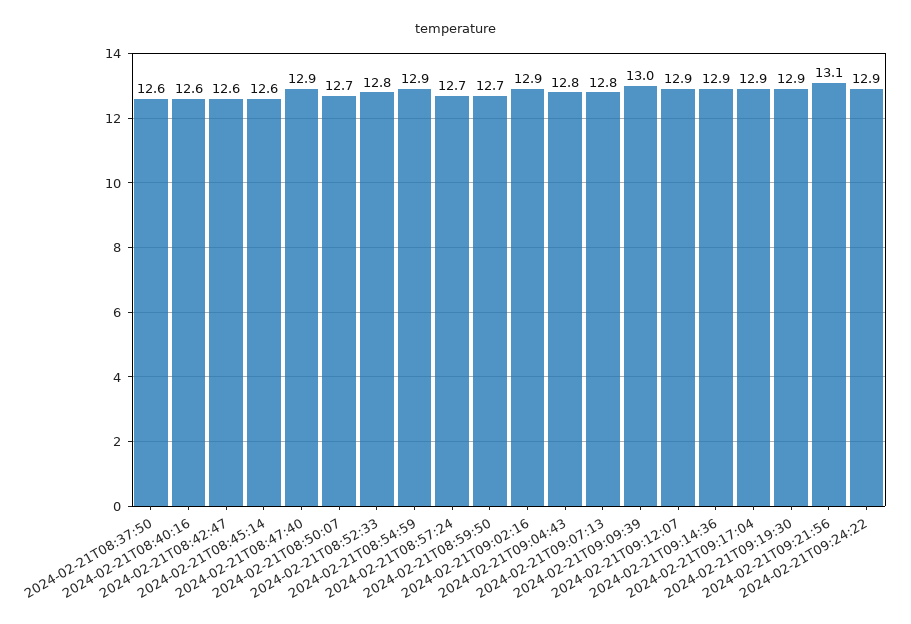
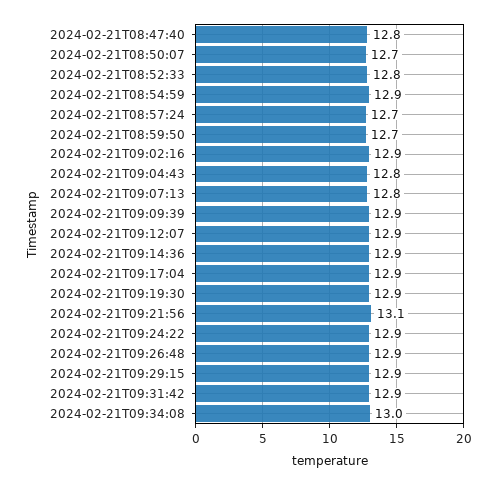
2024-02-21T08:37:50: 12.6 -> none
2024-02-21T08:40:16: 12.6 -> none
2024-02-21T08:42:47: 12.6 -> none
2024-02-21T08:45:14: 12.6 -> none
2024-02-21T08:47:40: 12.9 -> 12.8
2024-02-21T09:09:39: 13 -> 12.9
2024-02-21T09:26:48: none -> 12.9
2024-02-21T09:29:15: none -> 12.9
2024-02-21T09:31:42: none -> 12.9
2024-02-21T09:34:08: none -> 13

